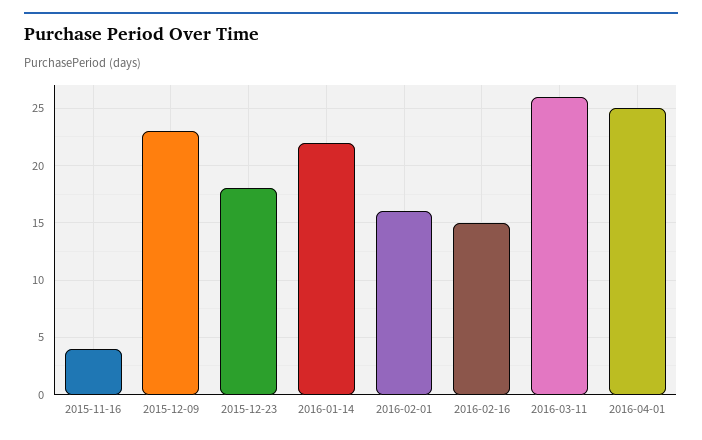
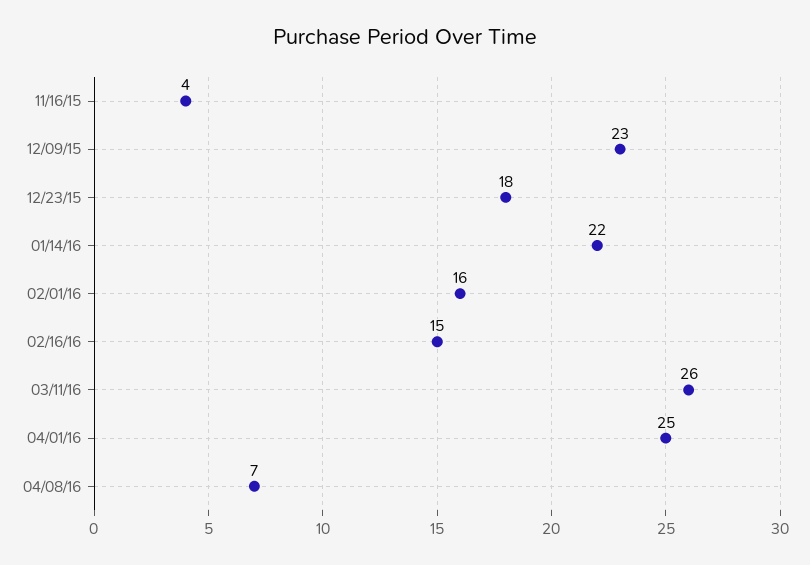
04/08/16: none -> 7

